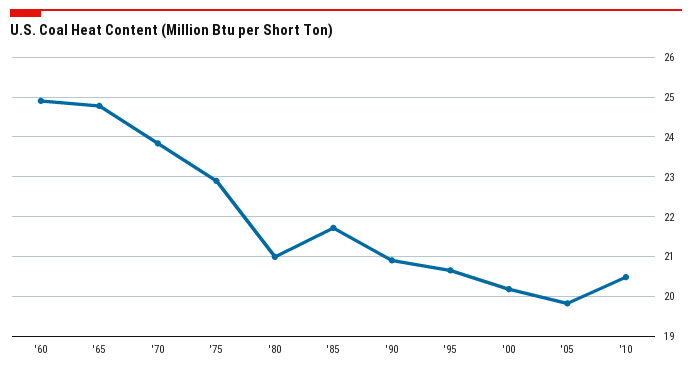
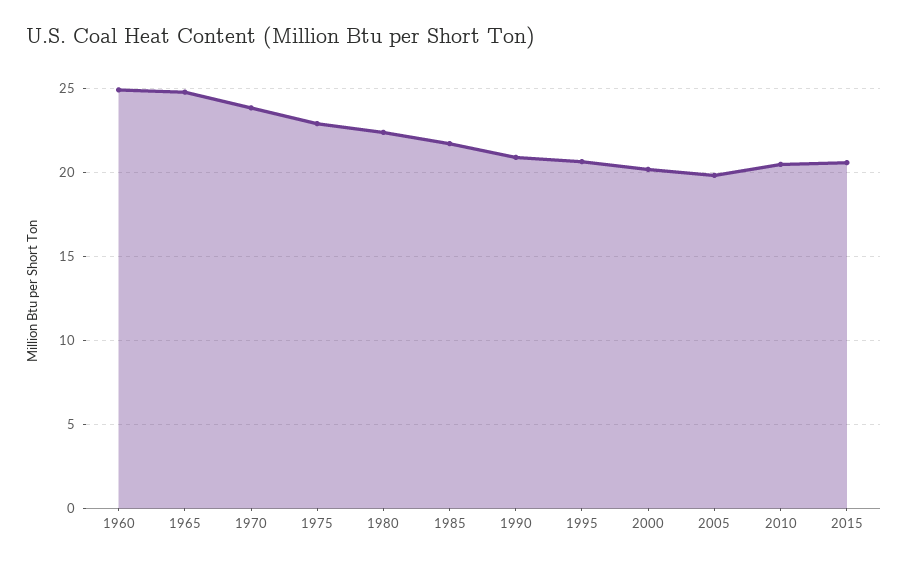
'80: 21 -> 22.5
2015: none -> 20.5

